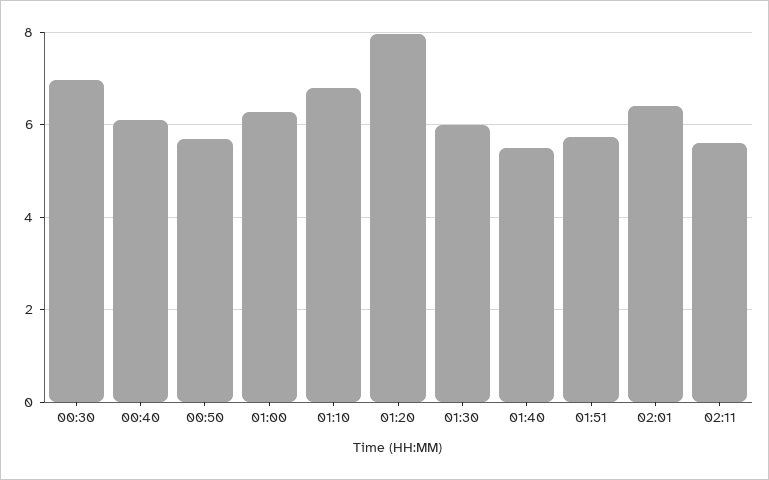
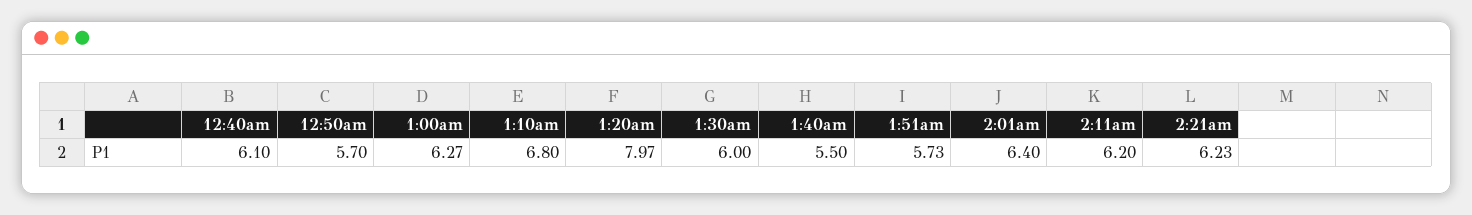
00:30: 7 -> none
02:11: 5.6 -> 6.2
2:21am: none -> 6.23

